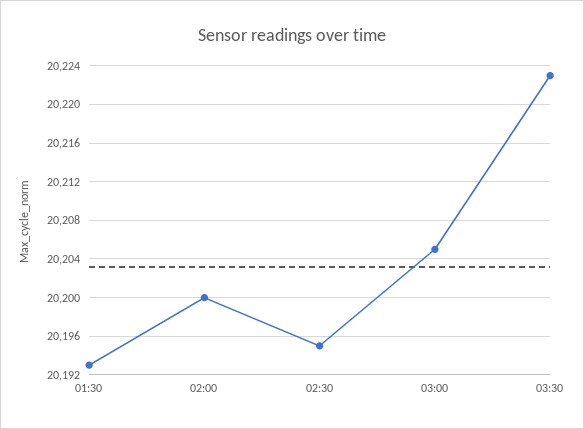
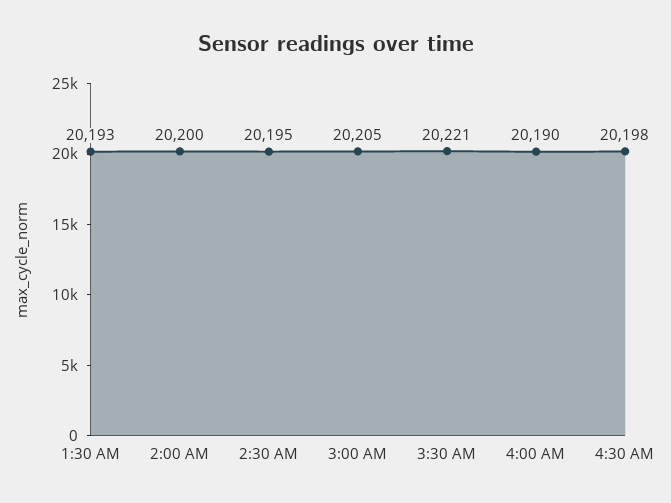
03:30: 20223 -> 20221
4:00 AM: none -> 20190
4:30 AM: none -> 20198

